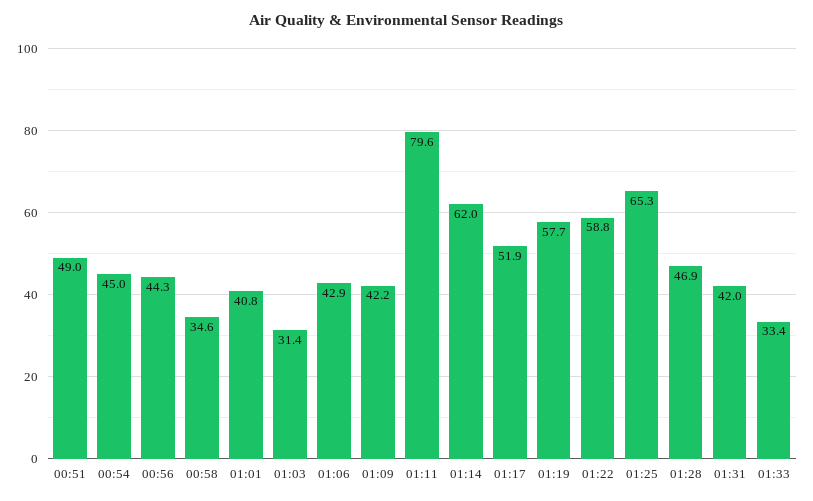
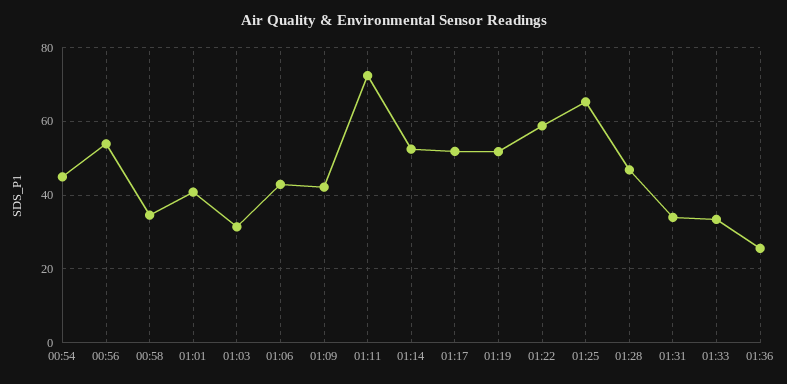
00:51: 49 -> none
00:56: 44.3 -> 54
01:11: 79.6 -> 72
01:14: 62 -> 52
01:19: 57.7 -> 52
01:31: 42 -> 34
01:36: none -> 26

